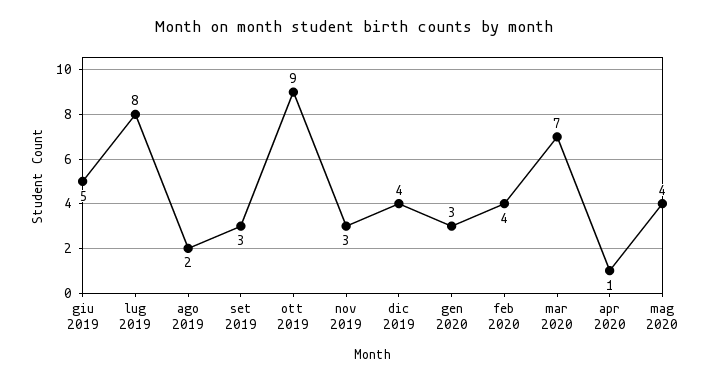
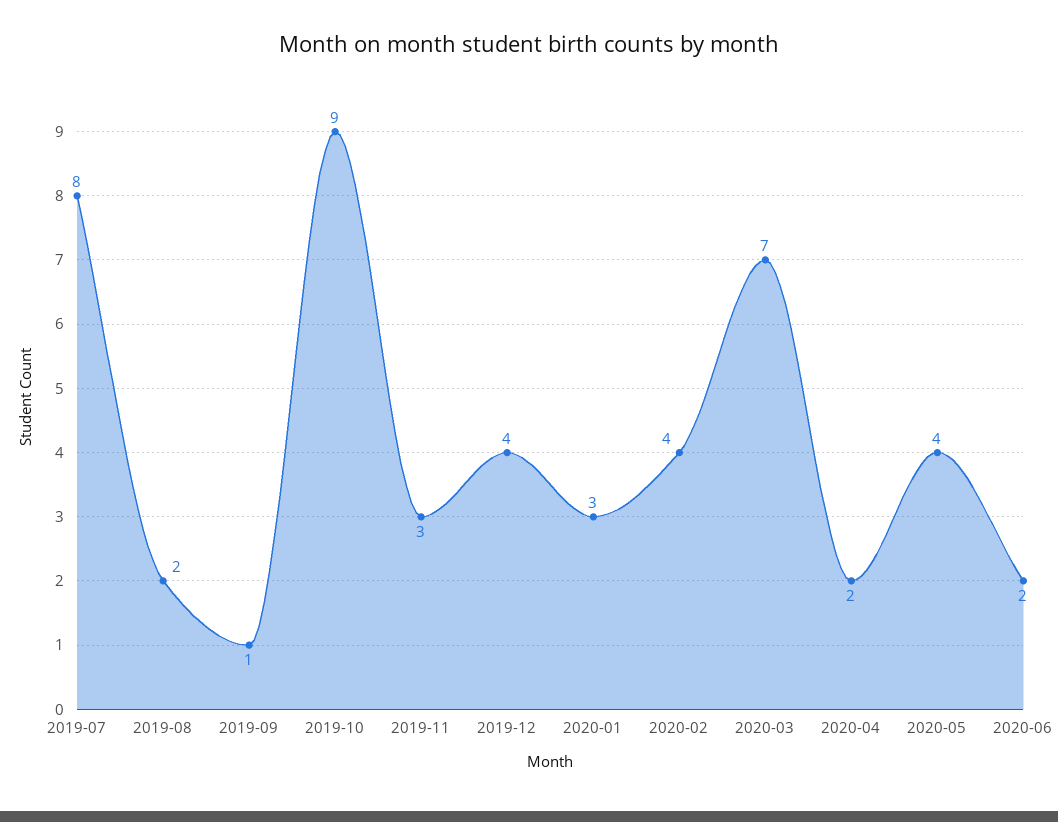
giu 2019: 5 -> none
set 2019: 3 -> 1
apr 2020: 1 -> 2
2020-06: none -> 2

